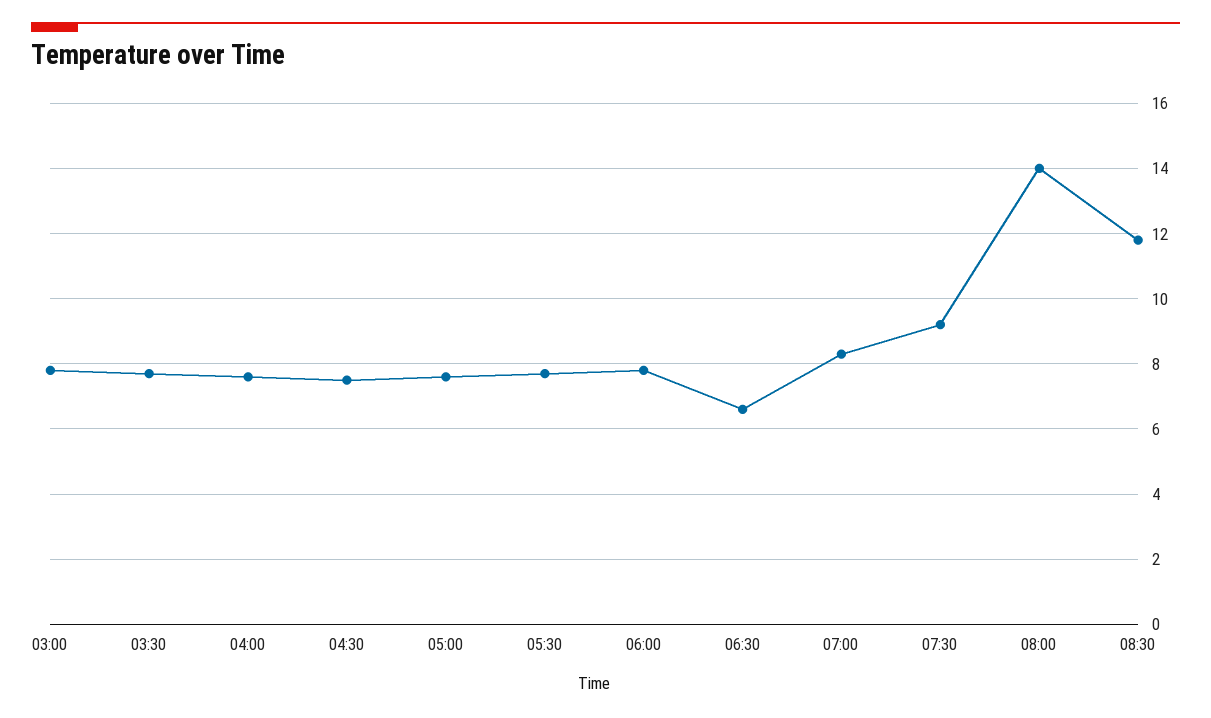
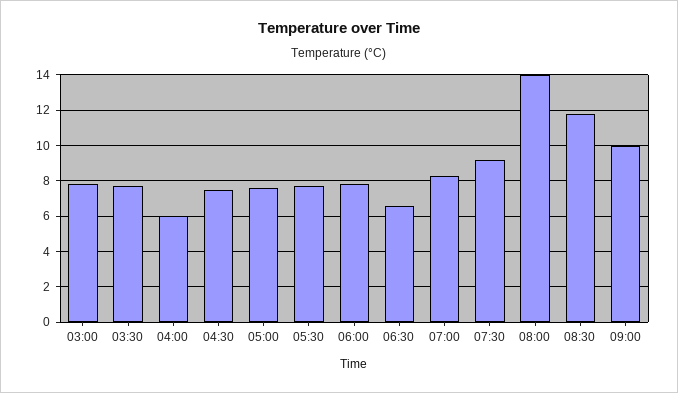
04:00: 7.5 -> 6
09:00: none -> 10

